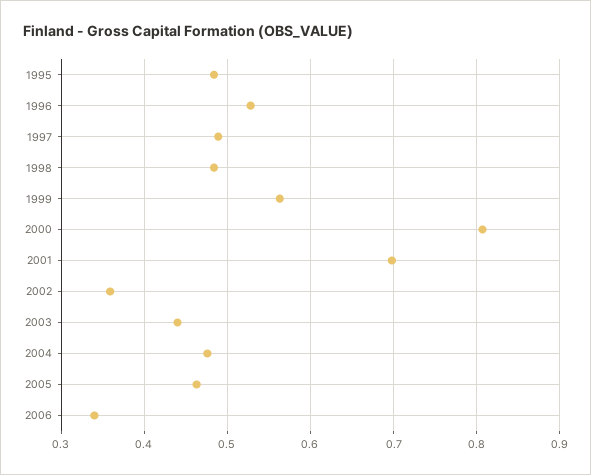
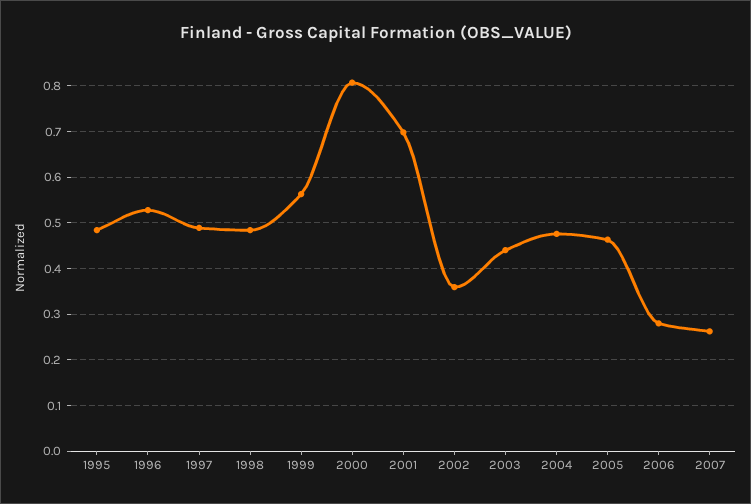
2006: 0.34 -> 0.28
2007: none -> 0.26

